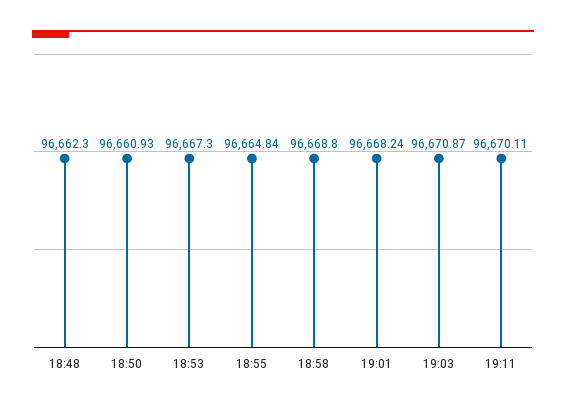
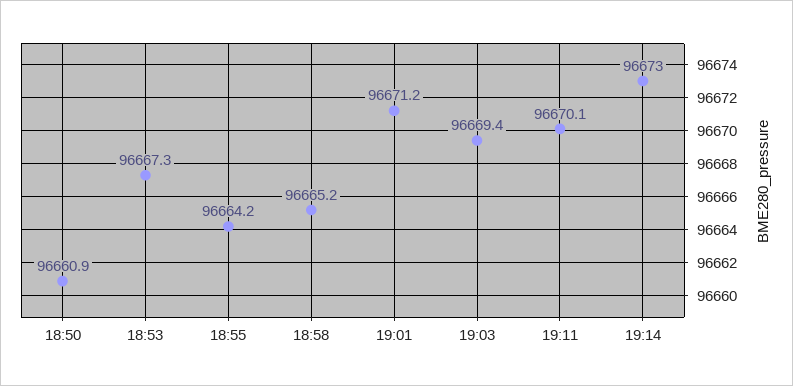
18:48: 96662.3 -> none
18:55: 96664.84 -> 96664.2
18:58: 96668.8 -> 96665.2
19:01: 96668.24 -> 96671.2
19:03: 96670.87 -> 96669.4
19:14: none -> 96673

